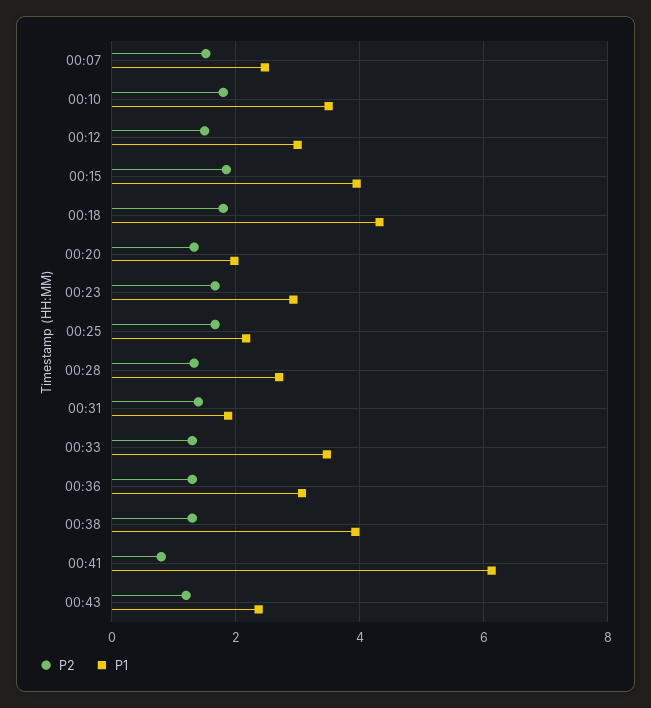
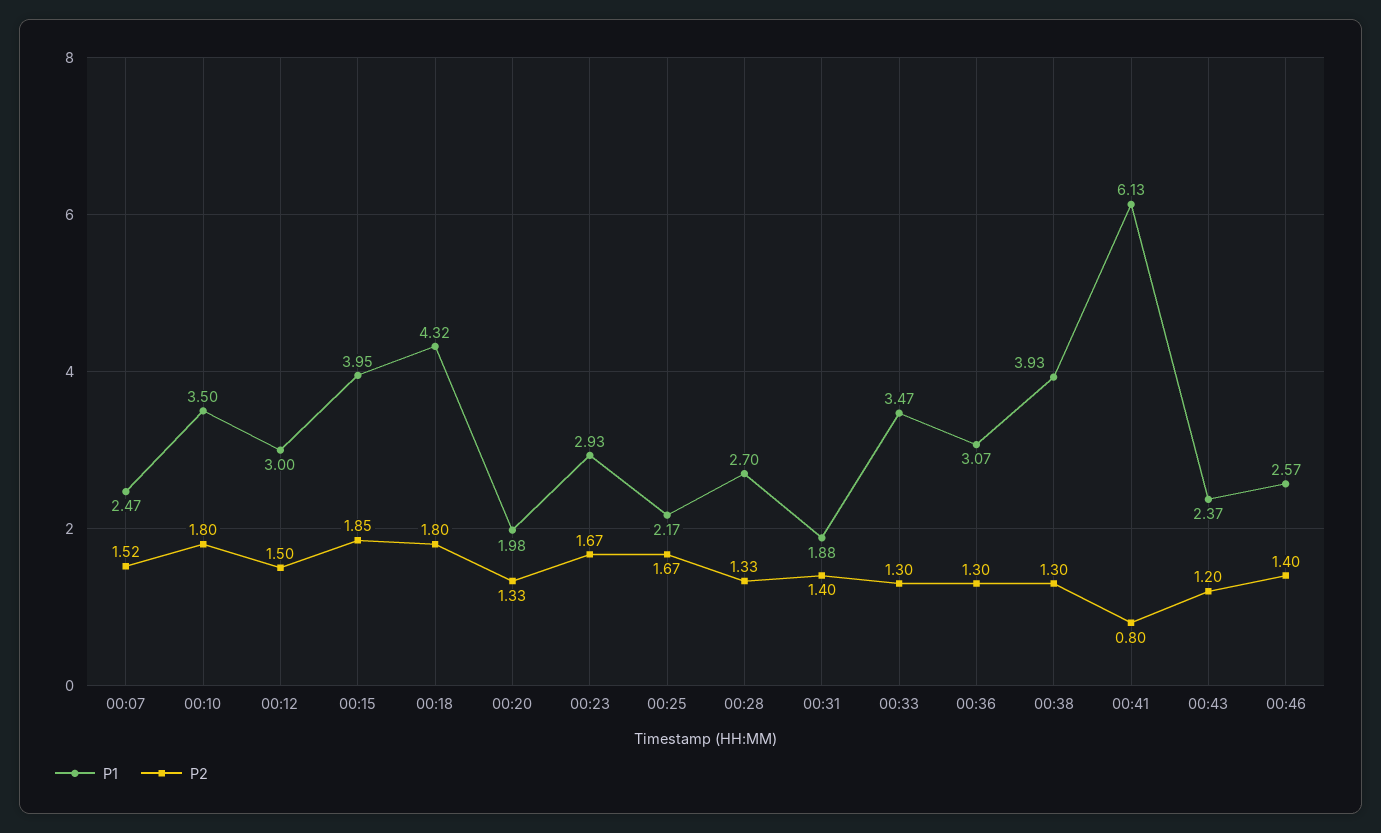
P1, 00:46: none -> 2.57
P2, 00:46: none -> 1.4

